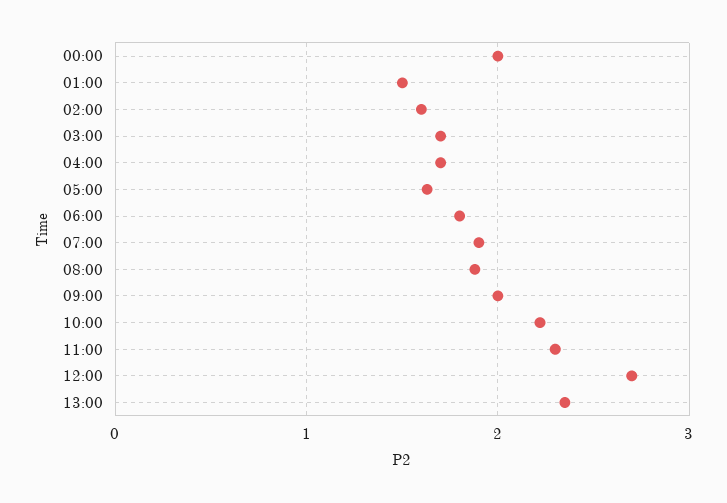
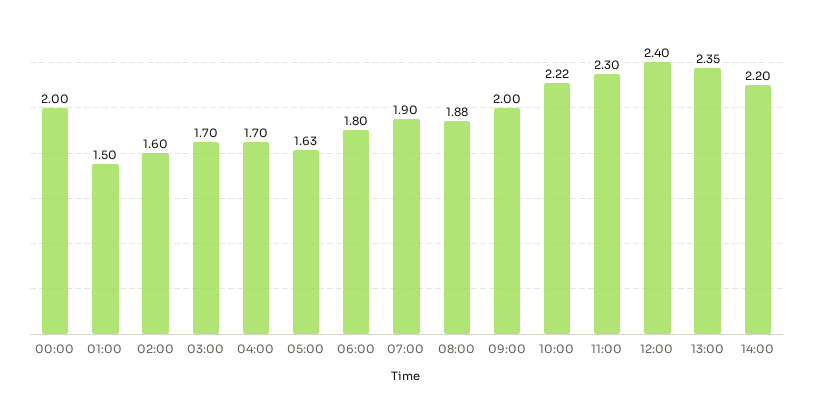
12:00: 2.7 -> 2.4
14:00: none -> 2.2

